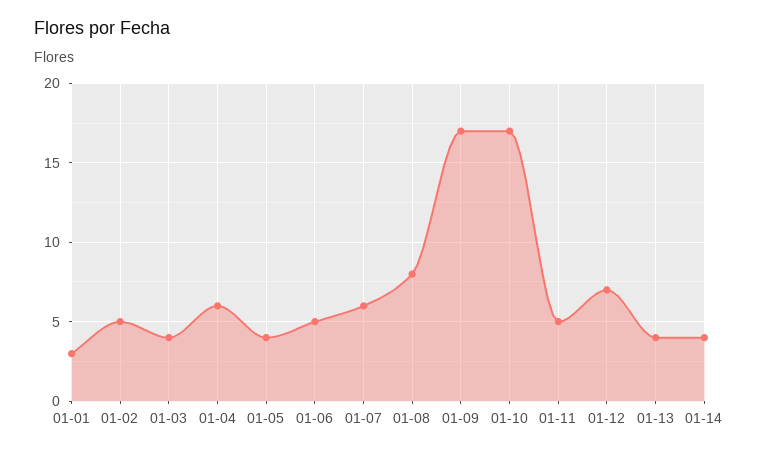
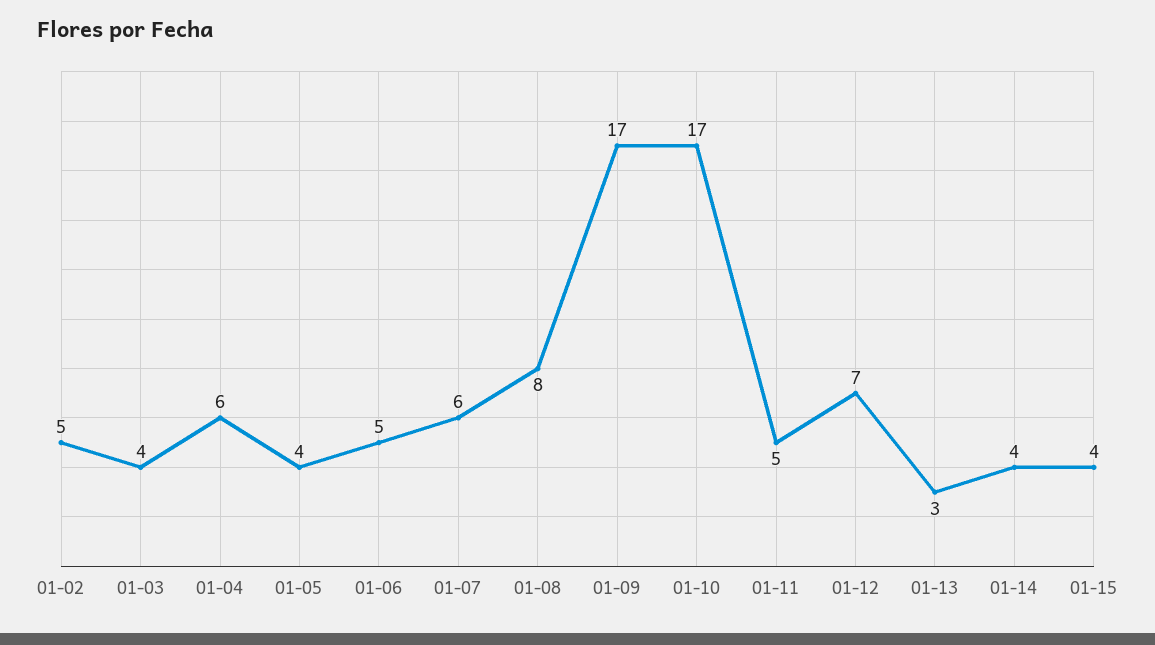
01-01: 3 -> none
01-13: 4 -> 3
01-15: none -> 4

